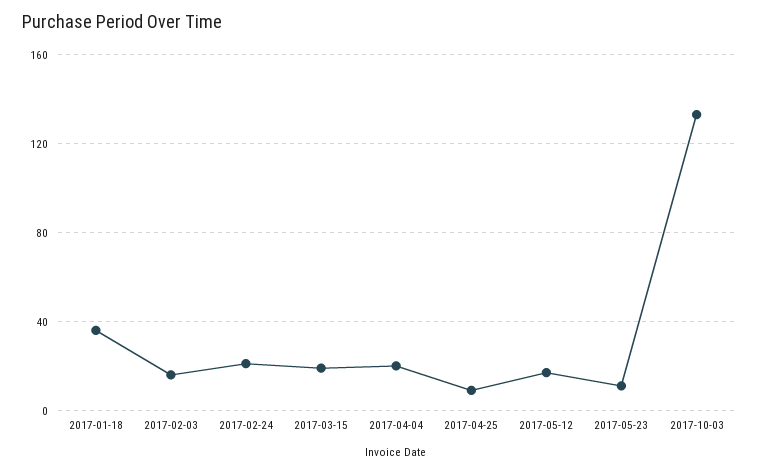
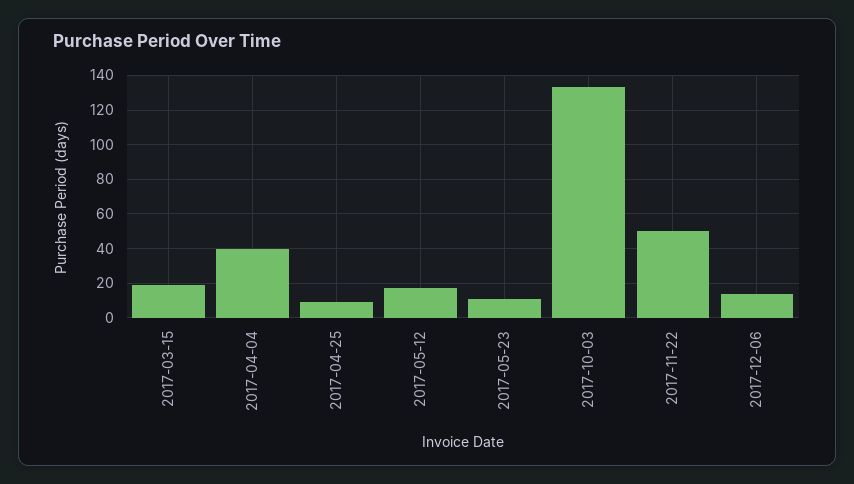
2017-01-18: 35 -> none
2017-02-03: 15 -> none
2017-02-24: 20 -> none
2017-04-04: 20 -> 40
2017-11-22: none -> 50
2017-12-06: none -> 15

